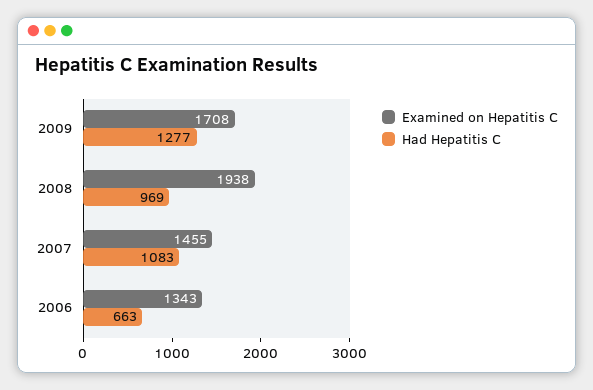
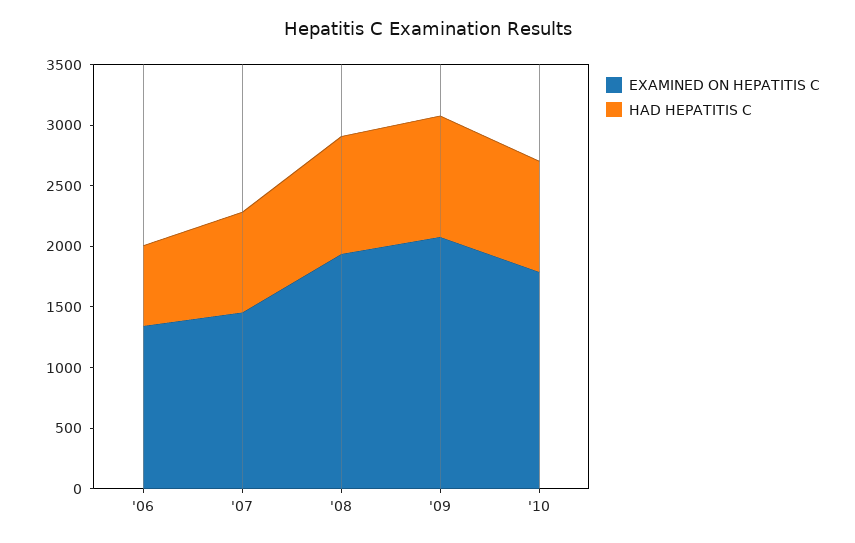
Examined on Hepatitis C, 2009: 1708 -> 2100
Had Hepatitis C, 2009: 1277 -> 1000
Had Hepatitis C, 2007: 1083 -> 800
Examined on Hepatitis C, '10: none -> 1800
Had Hepatitis C, '10: none -> 900

